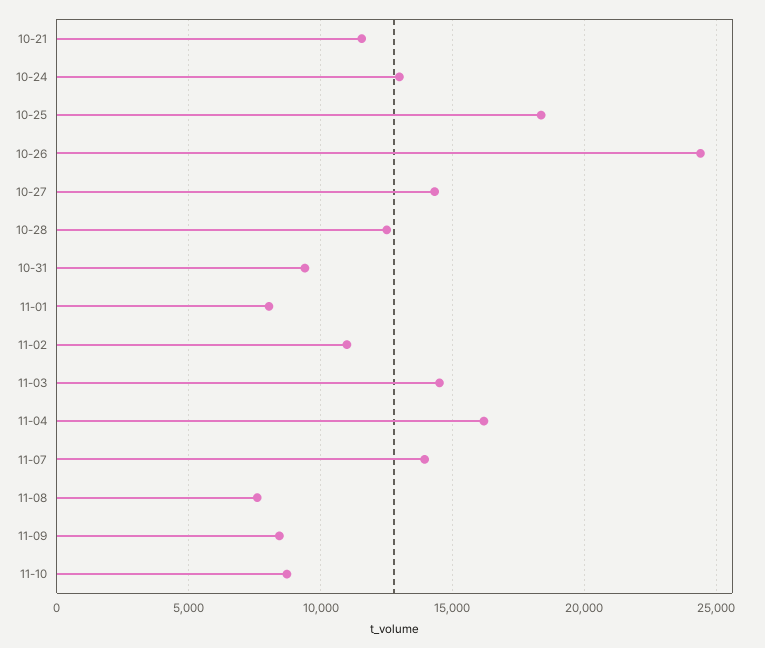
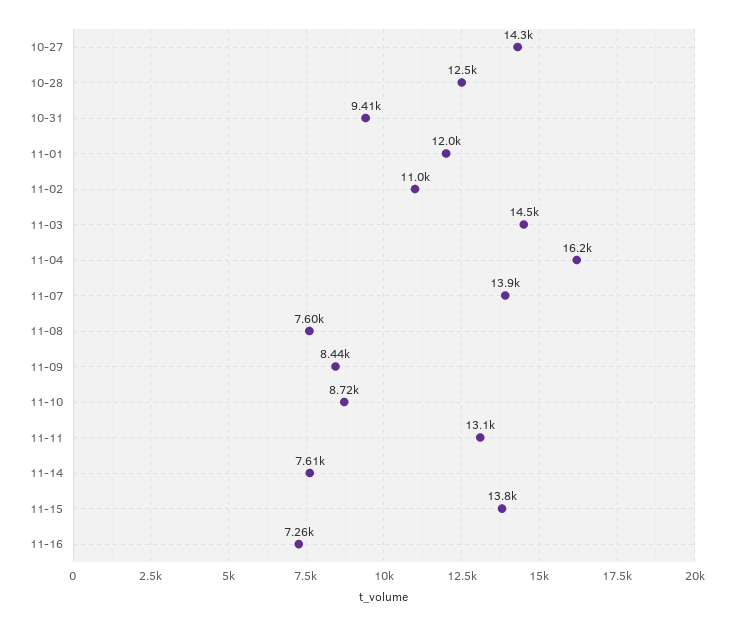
10-21: 11500 -> none
10-24: 13000 -> none
10-25: 18500 -> none
10-26: 24500 -> none
11-01: 8000 -> 12000
11-11: none -> 13100
11-14: none -> 7610
11-15: none -> 13800
11-16: none -> 7260

